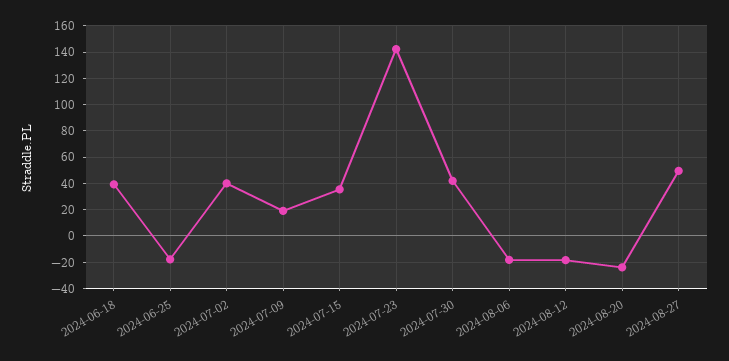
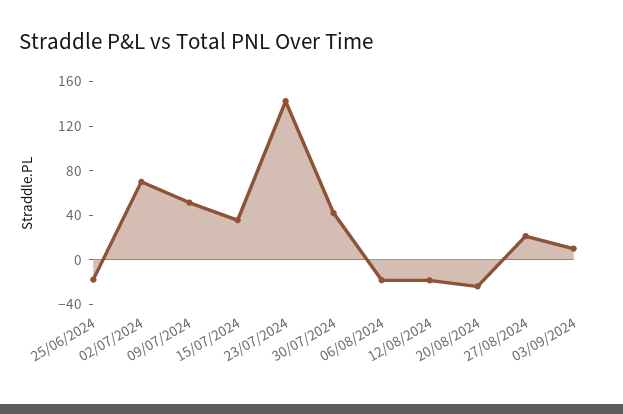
2024-06-18: 40 -> none
2024-07-02: 40 -> 70
2024-07-09: 20 -> 50
2024-08-27: 50 -> 20
03/09/2024: none -> 10

